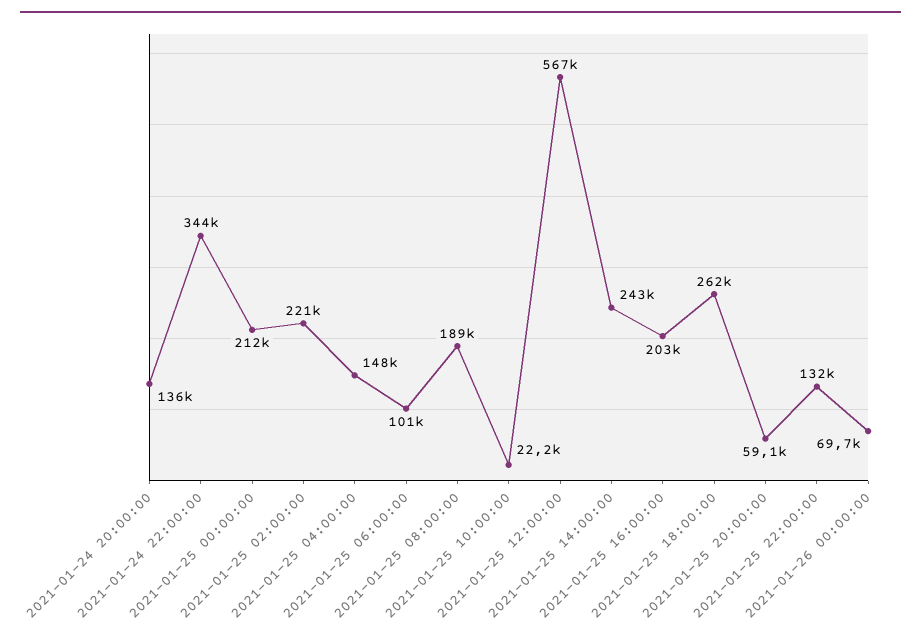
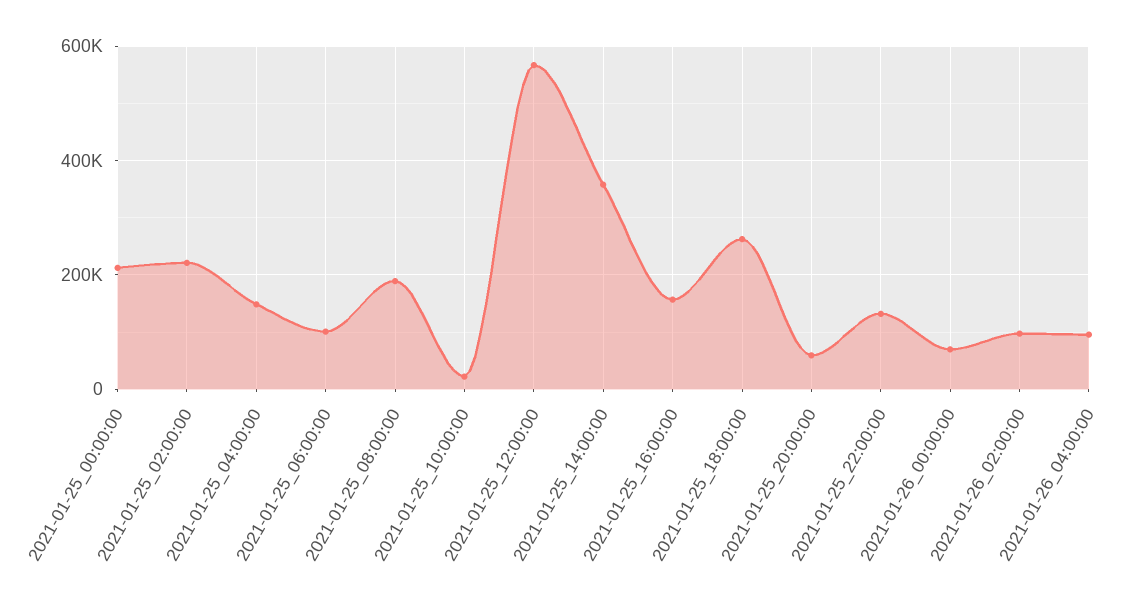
2021-01-24 20:00:00: 136000 -> none
2021-01-24 22:00:00: 344000 -> none
2021-01-25 14:00:00: 243000 -> 360000
2021-01-25 16:00:00: 203000 -> 160000
2021-01-26_02:00:00: none -> 100000
2021-01-26_04:00:00: none -> 100000

